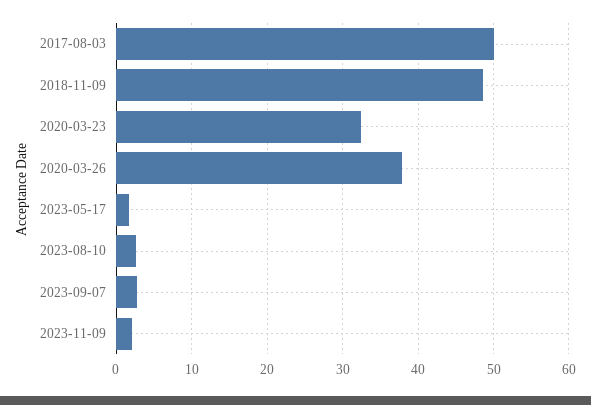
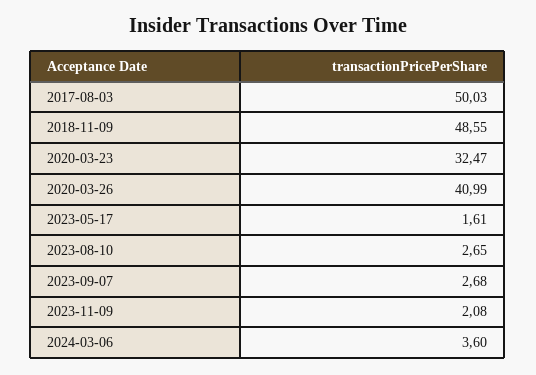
2020-03-26: 38 -> 40.99
2024-03-06: none -> 3.6

